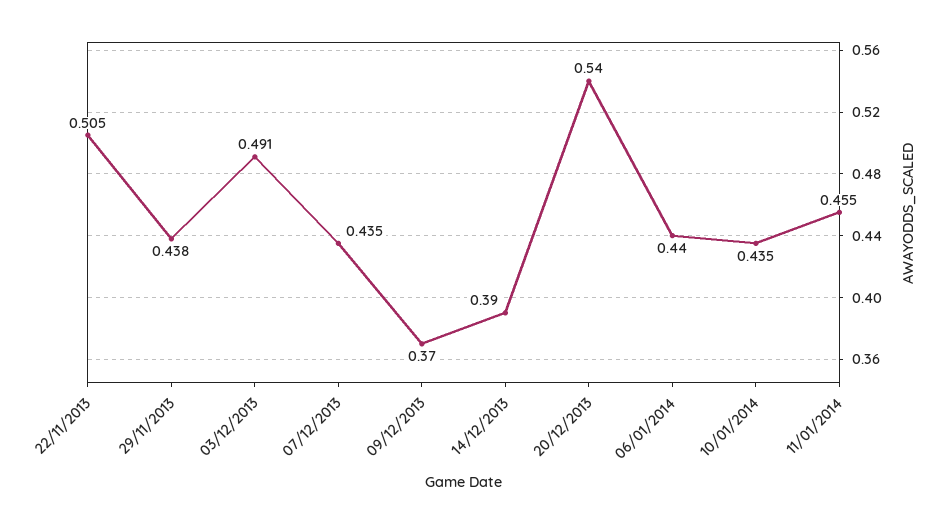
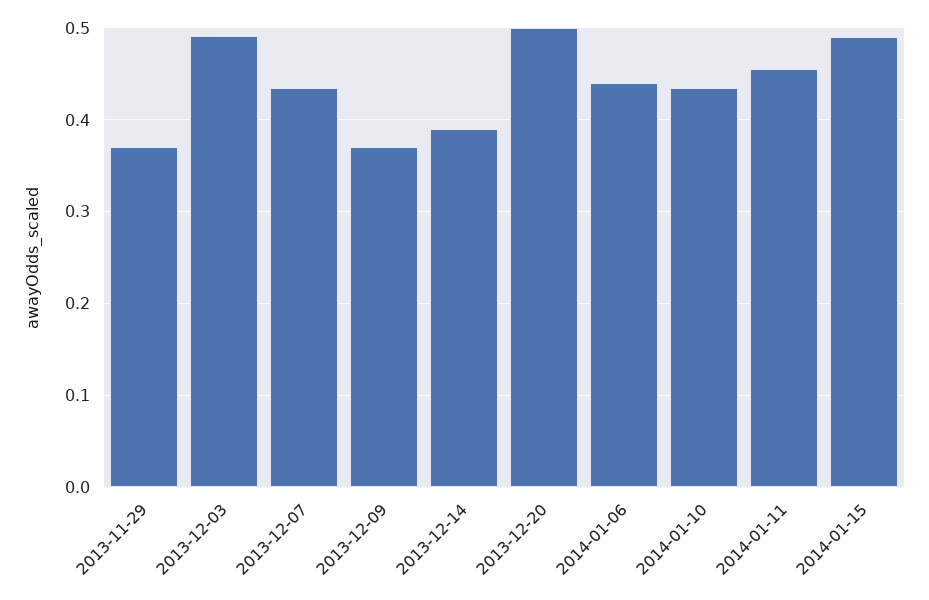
22/11/2013: 0.505 -> none
29/11/2013: 0.438 -> 0.37
20/12/2013: 0.54 -> 0.5
2014-01-15: none -> 0.49

